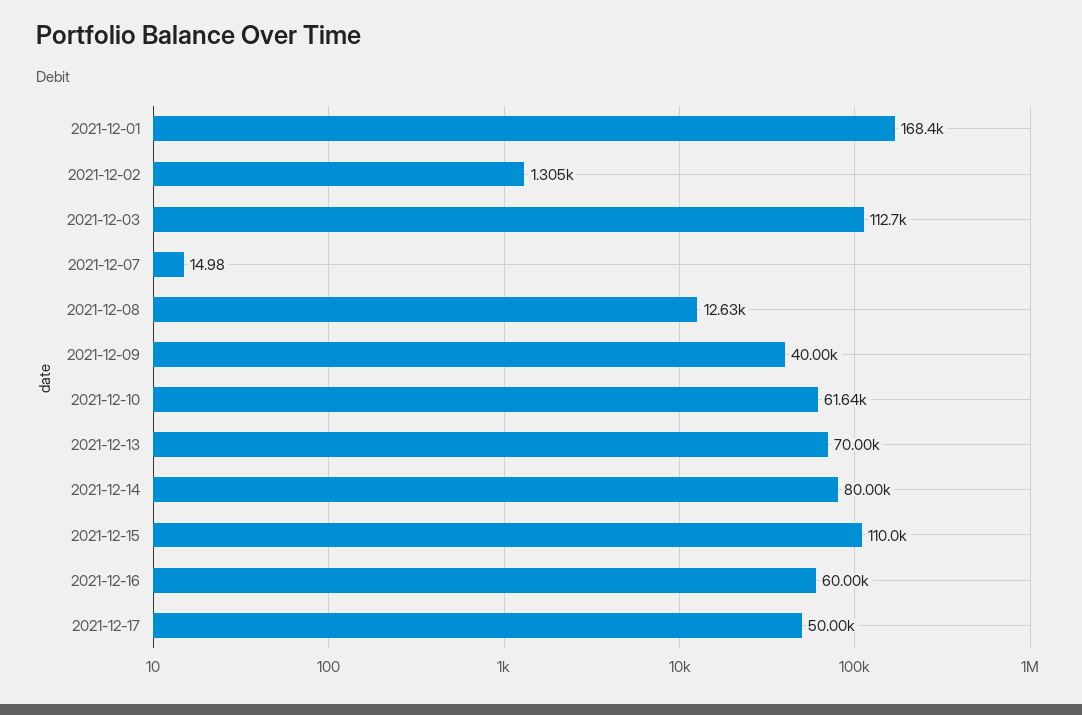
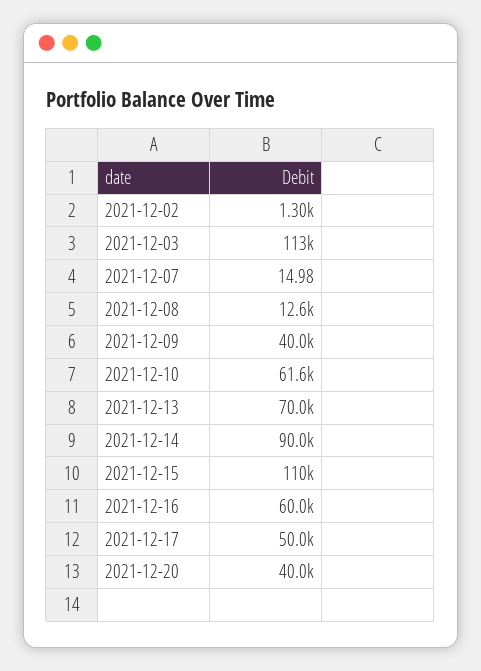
2021-12-01: 168400 -> none
2021-12-14: 80000 -> 90000
2021-12-20: none -> 40000

